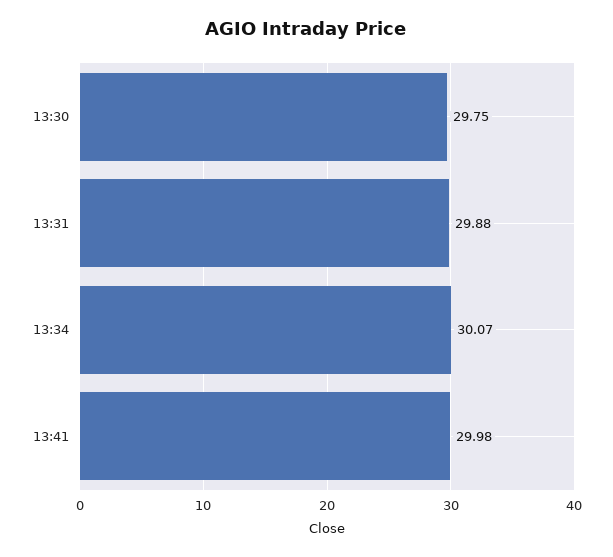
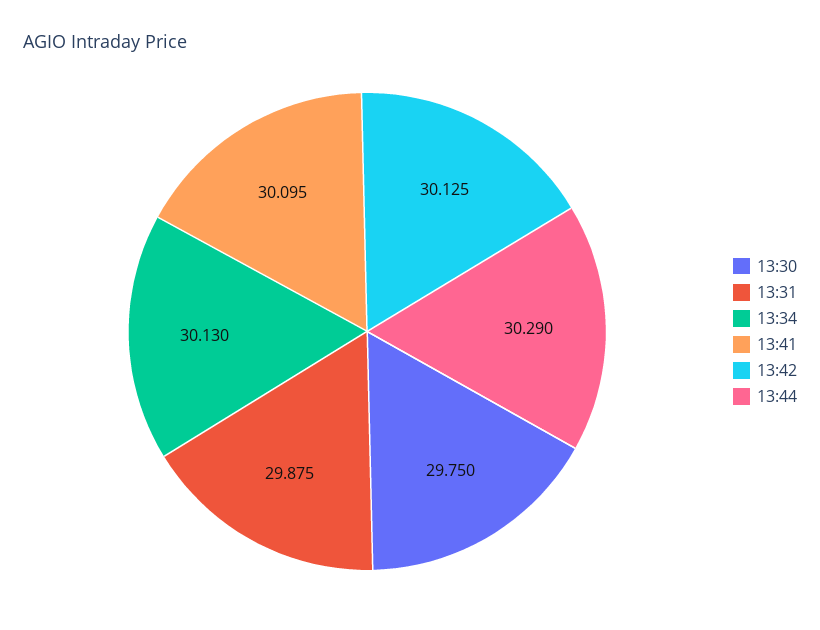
13:34: 30.07 -> 30.13
13:41: 29.98 -> 30.095
13:42: none -> 30.125
13:44: none -> 30.29

